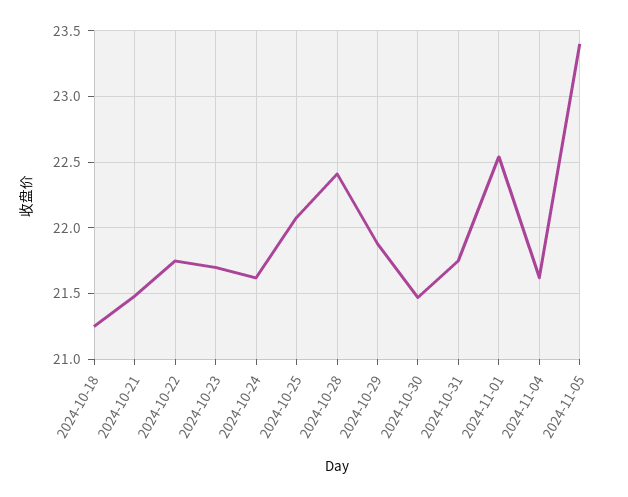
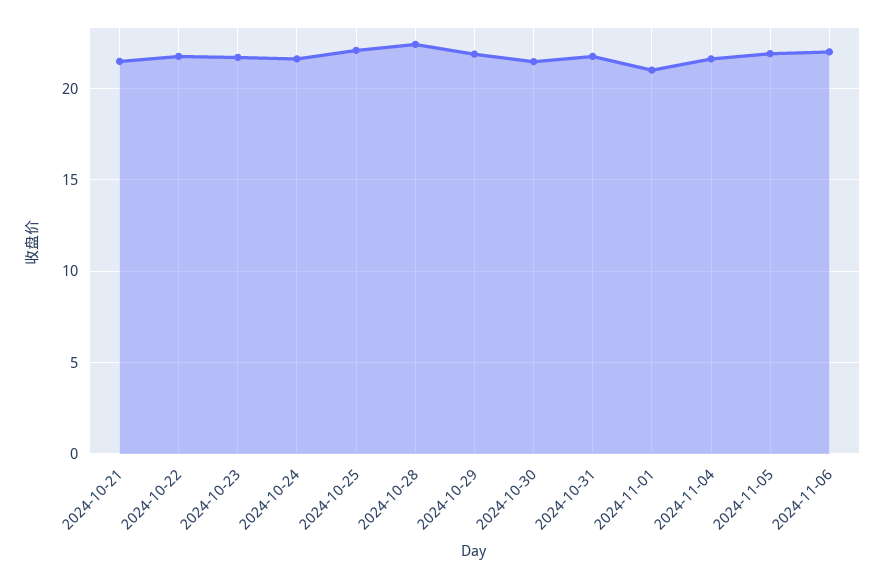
2024-10-18: 21.25 -> none
2024-11-01: 22.55 -> 21
2024-11-05: 23.4 -> 22
2024-11-06: none -> 22

